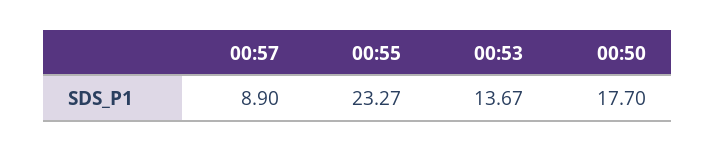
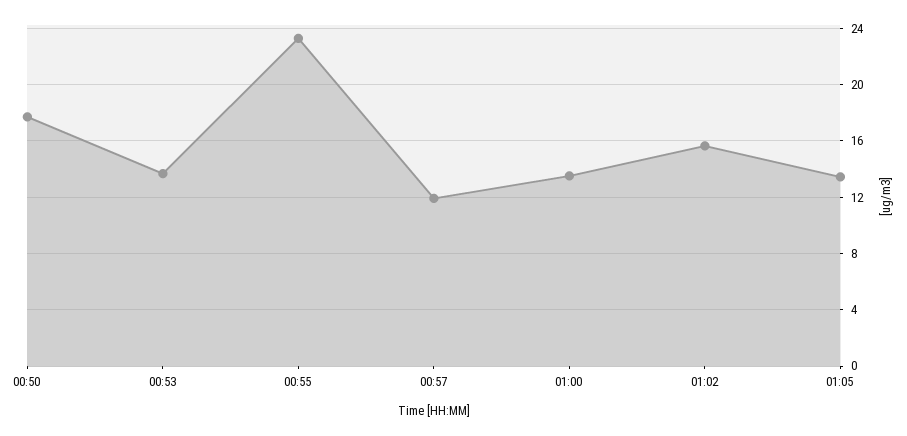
00:57: 8.9 -> 12
01:00: none -> 13.5
01:02: none -> 15.5
01:05: none -> 13.5

